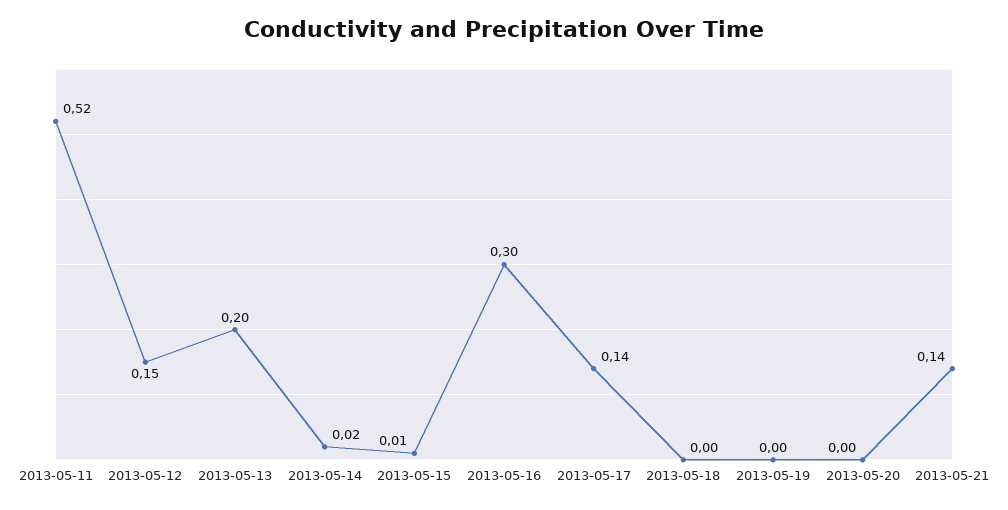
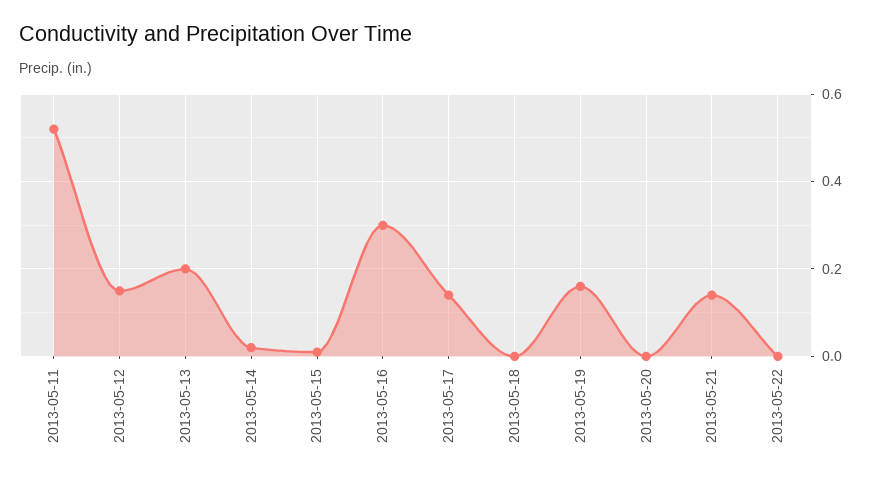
2013-05-19: 0 -> 0.15
2013-05-22: none -> 0

